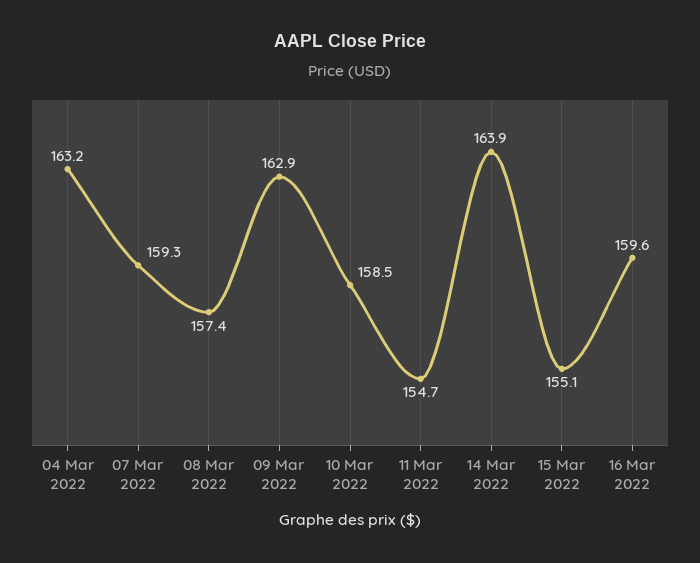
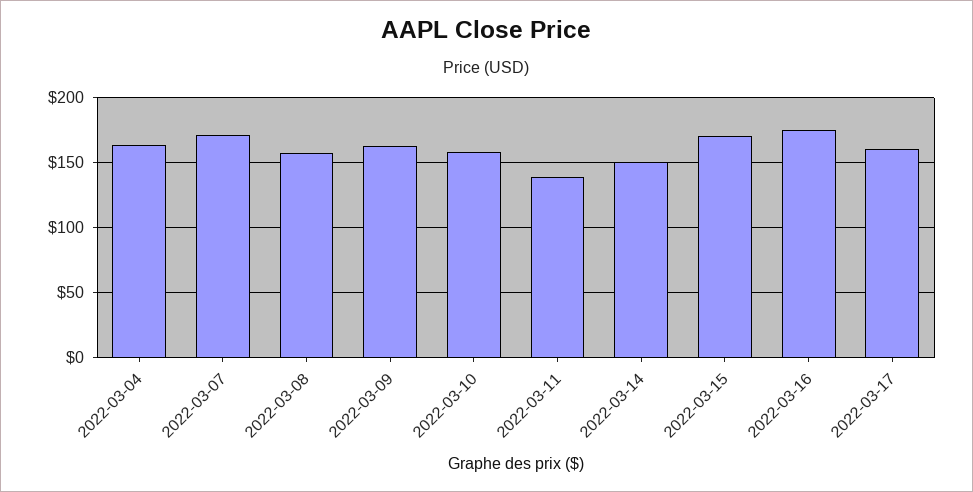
07 Mar 2022: 159.3 -> 170
11 Mar 2022: 154.7 -> 140
14 Mar 2022: 163.9 -> 150
15 Mar 2022: 155.1 -> 170
16 Mar 2022: 159.6 -> 175
2022-03-17: none -> 160

